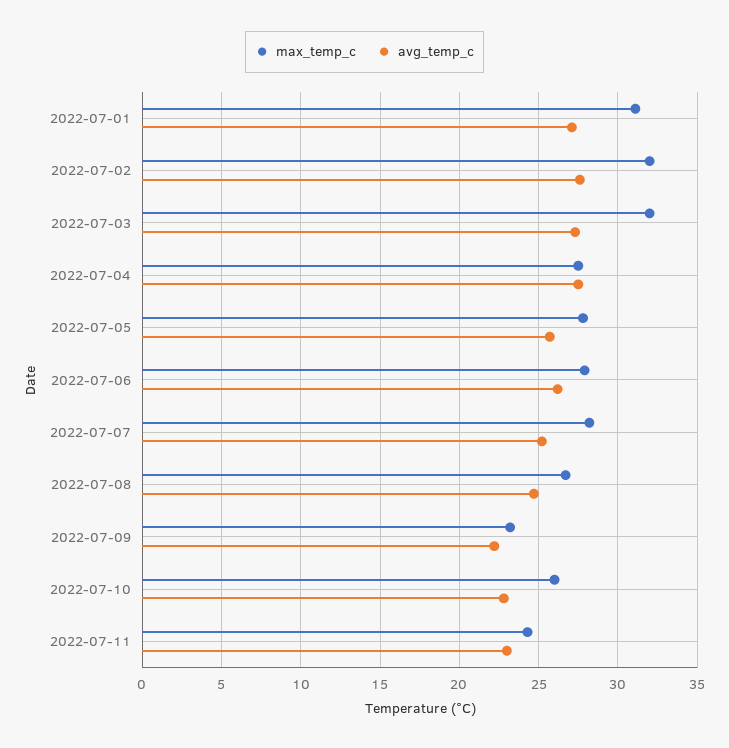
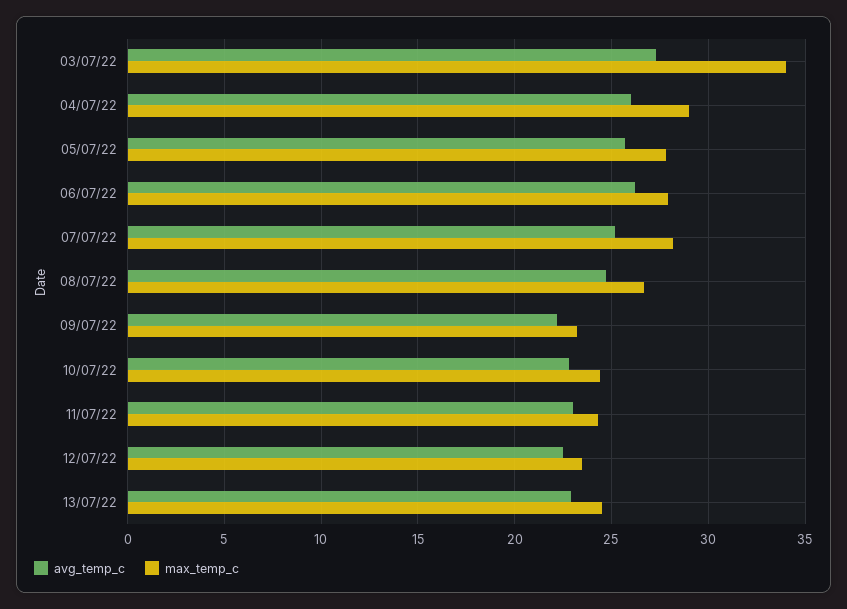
max_temp_c, 2022-07-01: 31 -> none
avg_temp_c, 2022-07-01: 27 -> none
max_temp_c, 2022-07-02: 32 -> none
avg_temp_c, 2022-07-02: 27.5 -> none
max_temp_c, 2022-07-03: 32 -> 34
max_temp_c, 2022-07-04: 27.5 -> 29
avg_temp_c, 2022-07-04: 27.5 -> 26
max_temp_c, 2022-07-10: 26 -> 24.5
avg_temp_c, 12/07/22: none -> 22.5
max_temp_c, 12/07/22: none -> 23.5
avg_temp_c, 13/07/22: none -> 23
max_temp_c, 13/07/22: none -> 24.5

